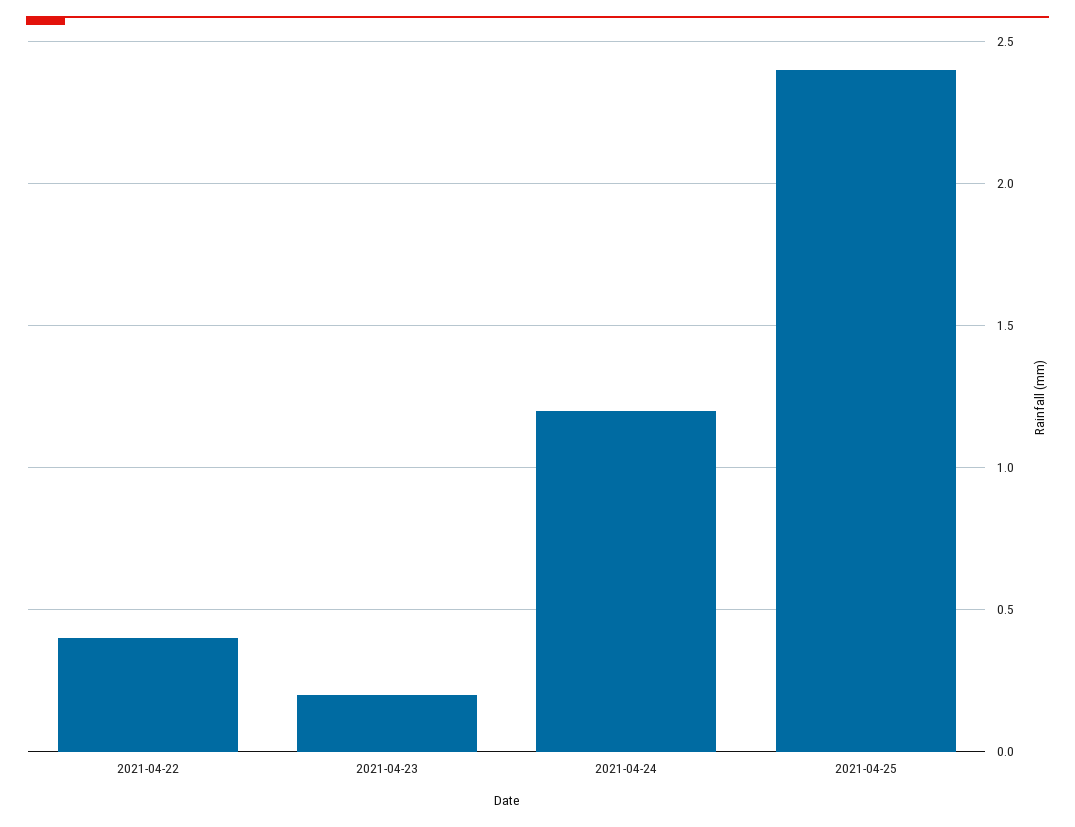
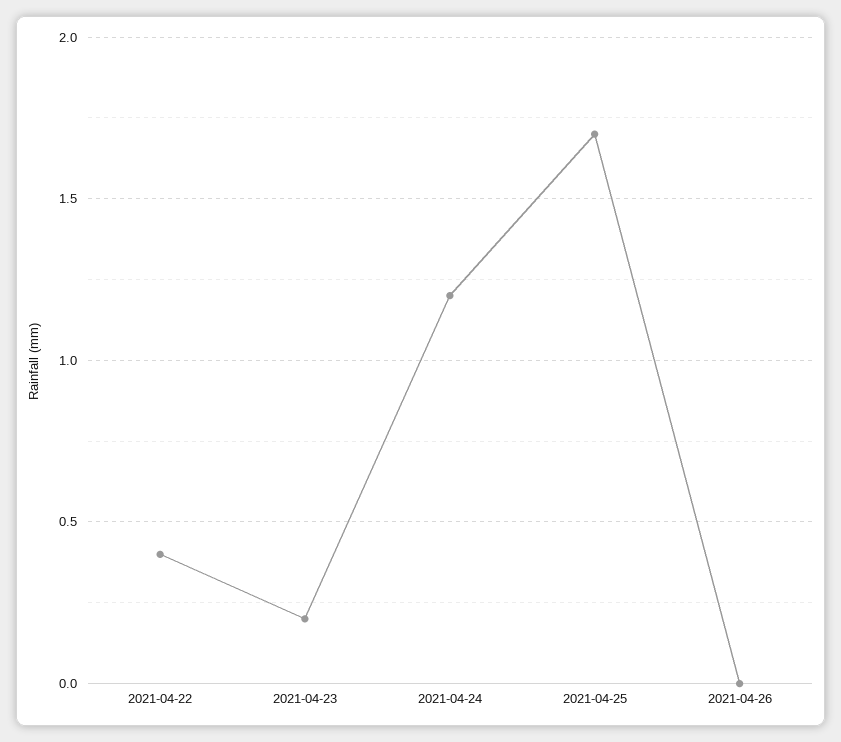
2021-04-25: 2.4 -> 1.7
2021-04-26: none -> 0

